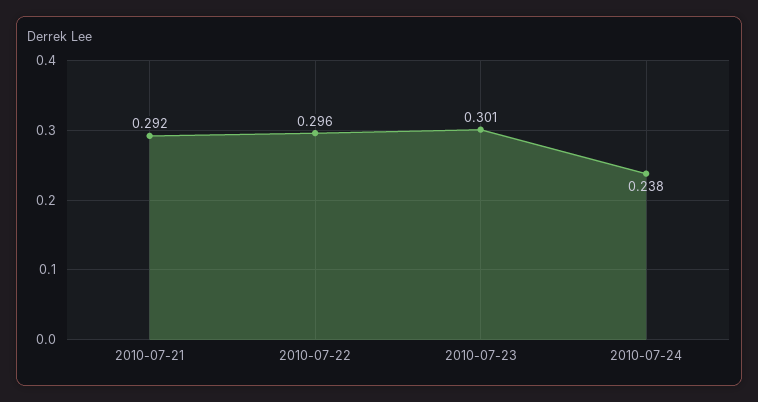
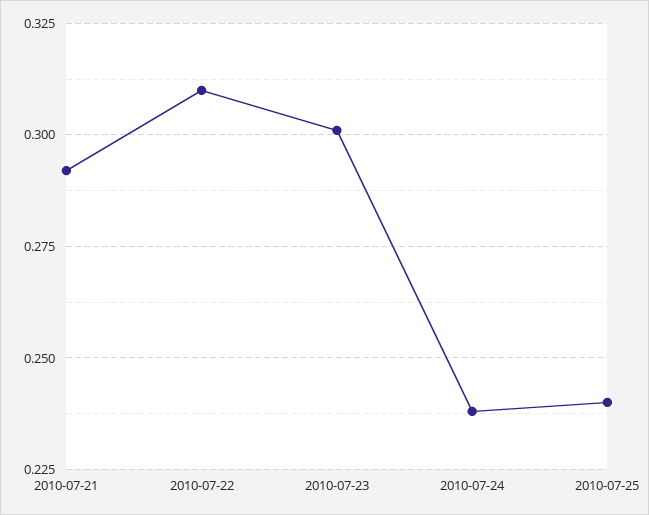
2010-07-22: 0.296 -> 0.31
2010-07-25: none -> 0.24

